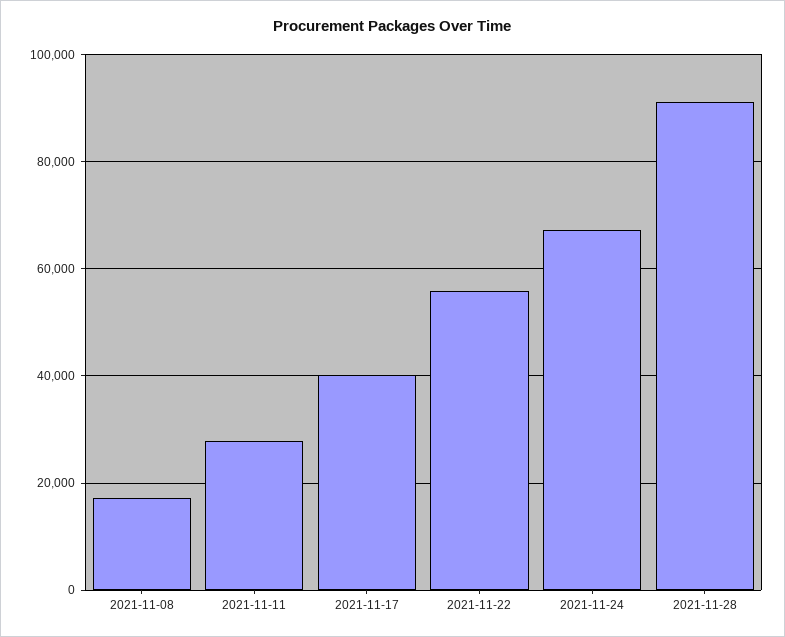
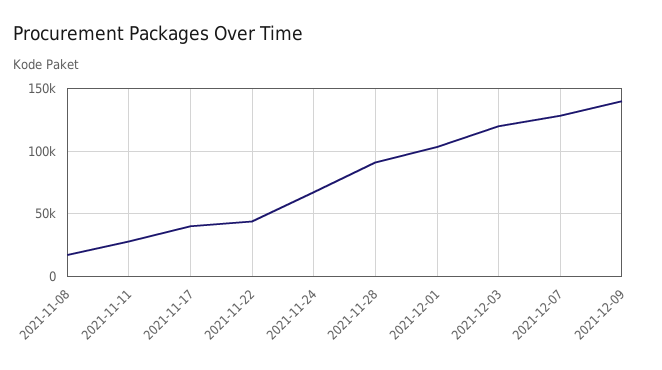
2021-11-22: 56000 -> 45000
2021-12-01: none -> 105000
2021-12-03: none -> 120000
2021-12-07: none -> 130000
2021-12-09: none -> 140000

